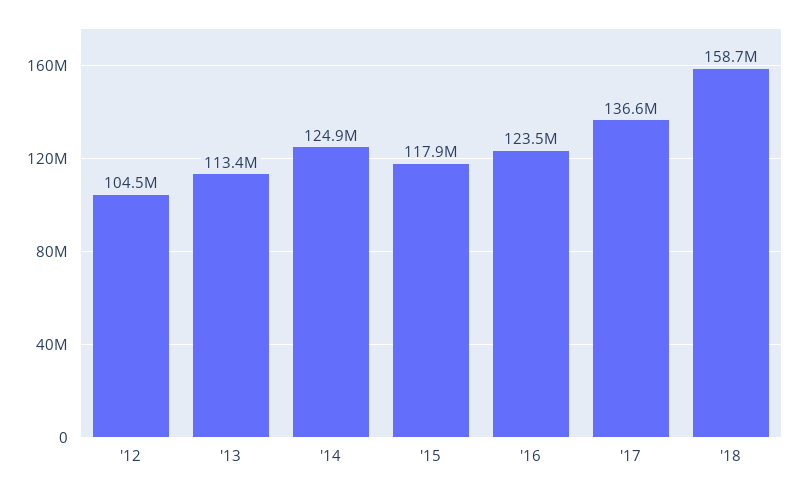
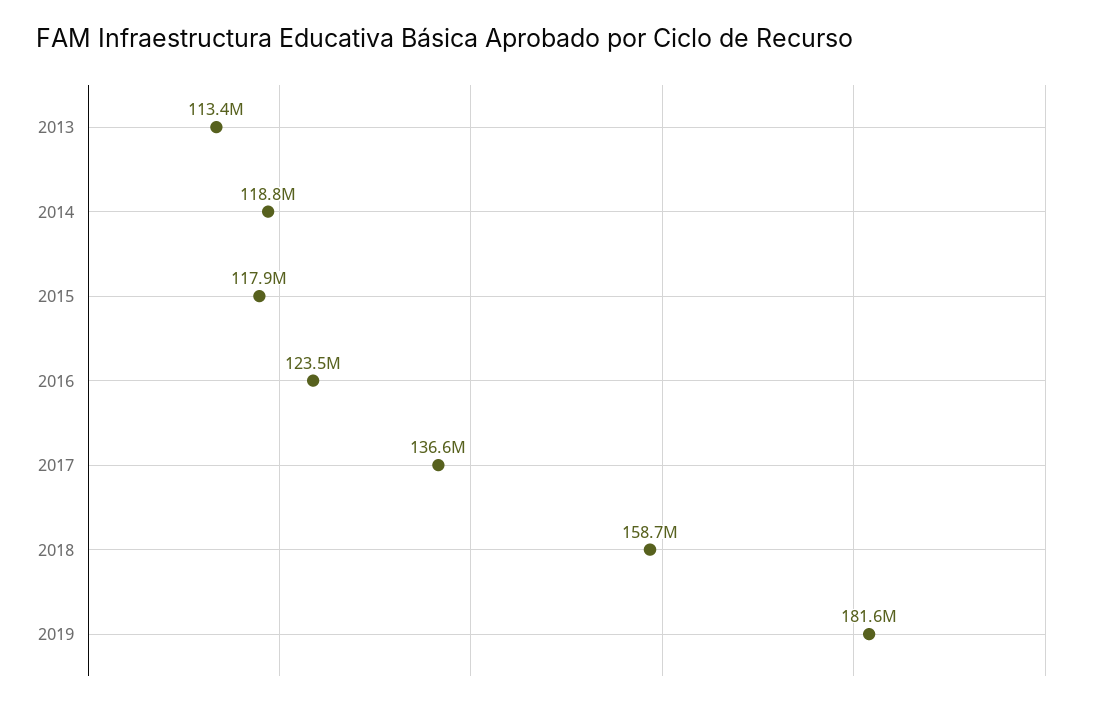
'12: 104500000 -> none
'14: 124900000 -> 118800000
2019: none -> 181600000

